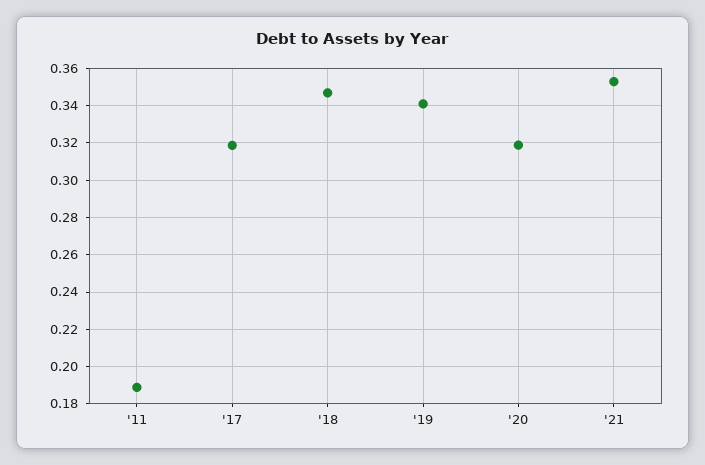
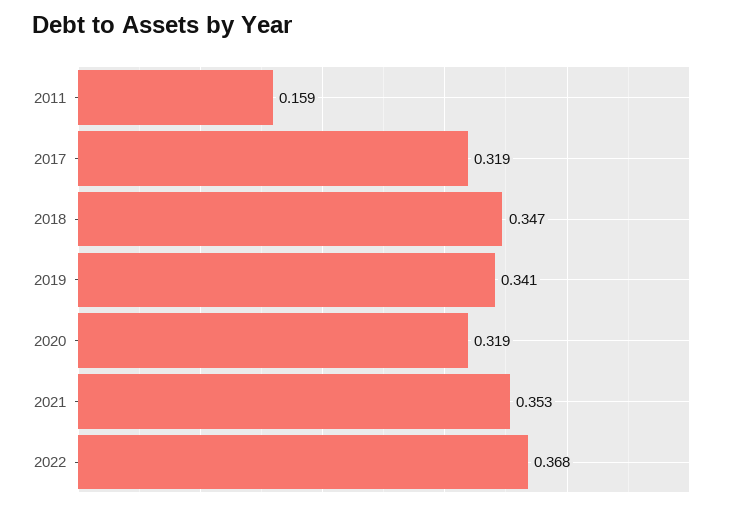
'11: 0.19 -> 0.159
2022: none -> 0.368

